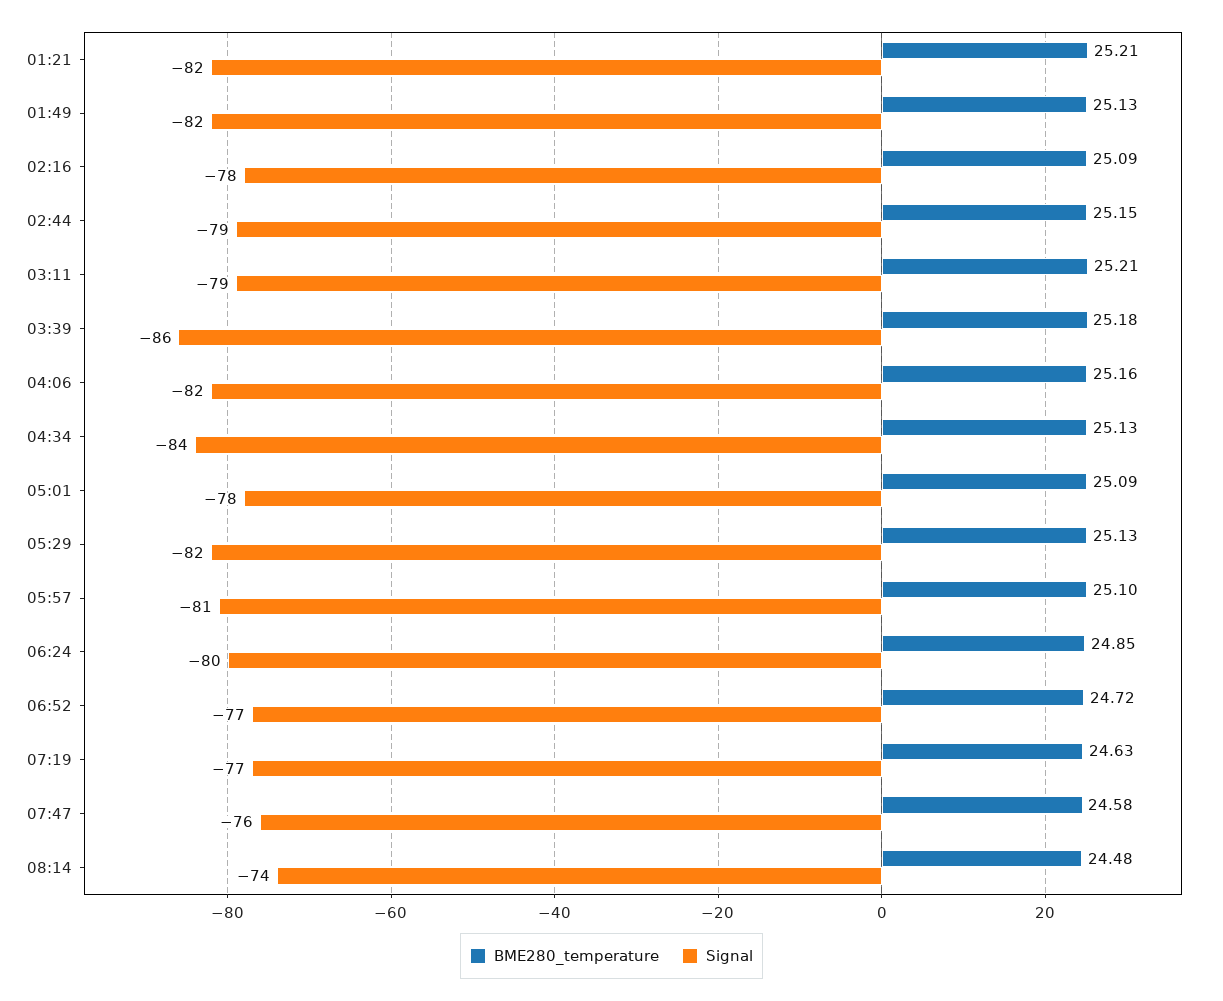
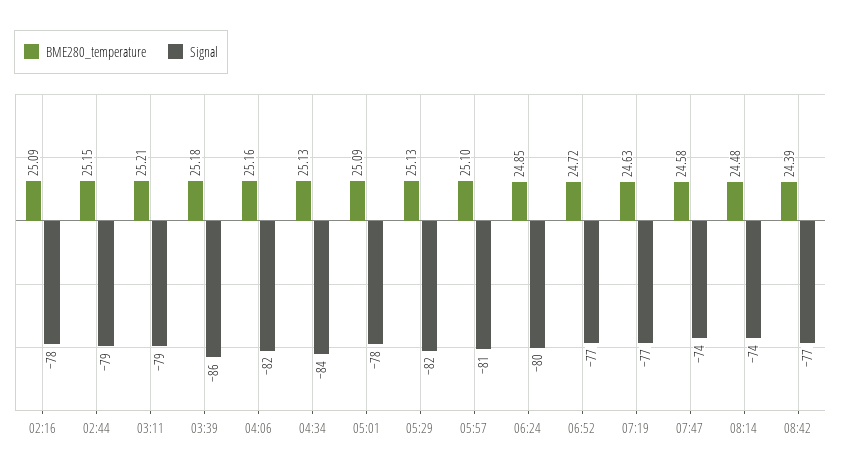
BME280_temperature, 01:21: 25.21 -> none
Signal, 01:21: -82 -> none
BME280_temperature, 01:49: 25.13 -> none
Signal, 01:49: -82 -> none
Signal, 07:47: -76 -> -74
BME280_temperature, 08:42: none -> 24.39
Signal, 08:42: none -> -77

